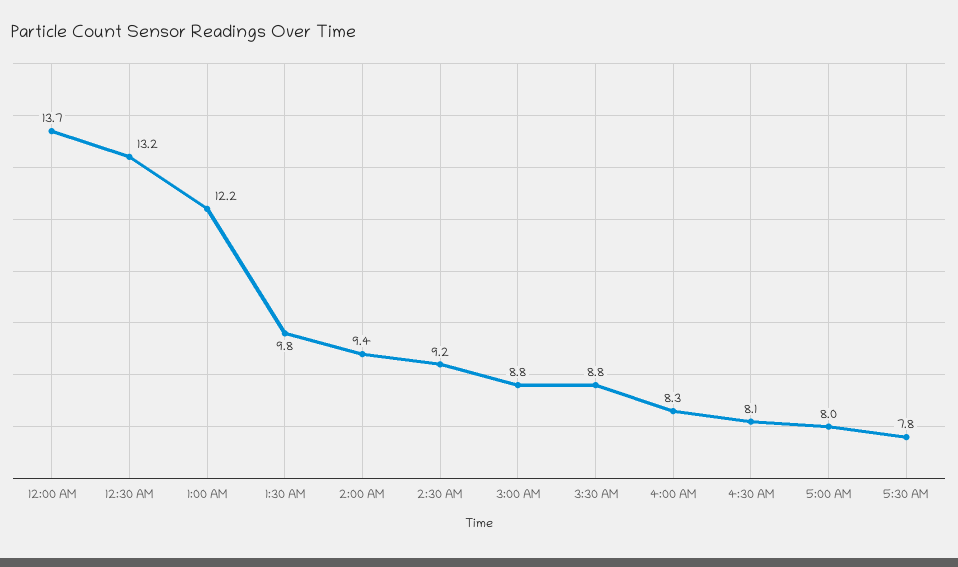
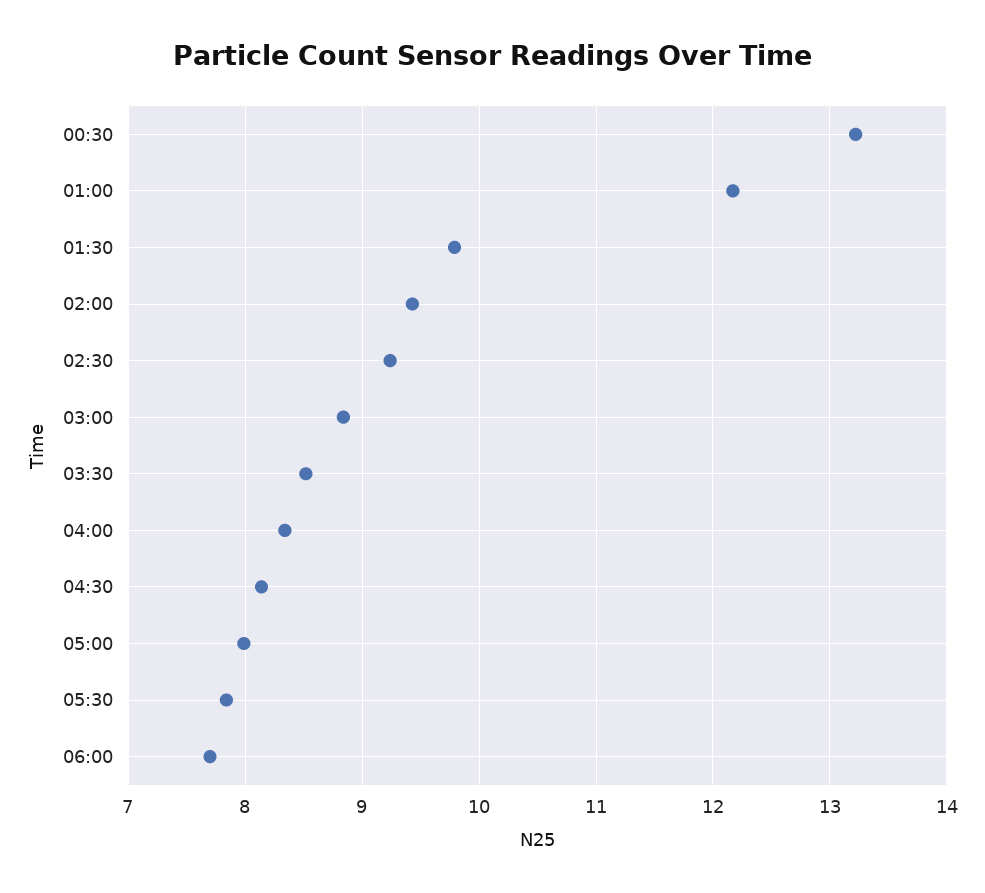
12:00 AM: 13.7 -> none
3:30 AM: 8.8 -> 8.5
06:00: none -> 7.7

